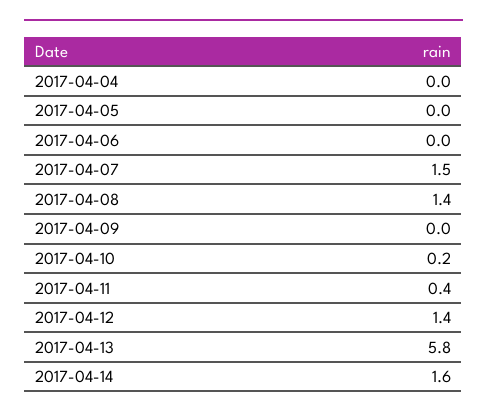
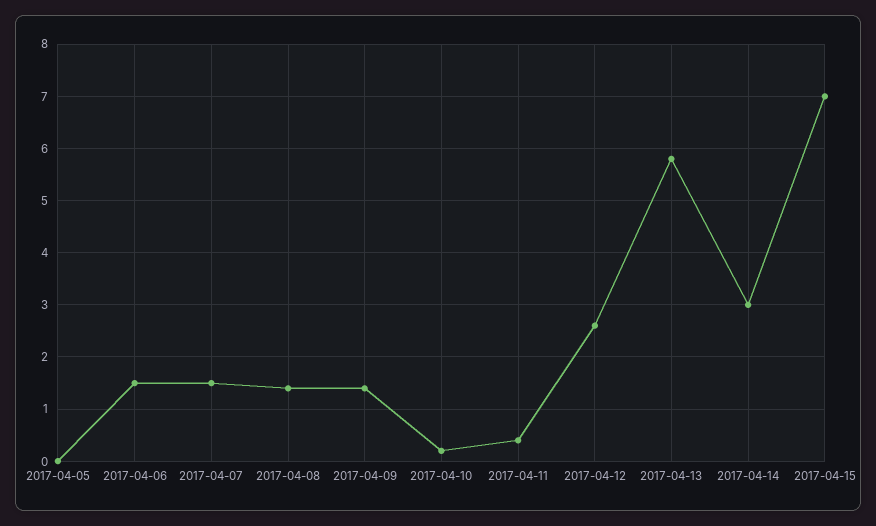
2017-04-04: 0 -> none
2017-04-06: 0 -> 1.5
2017-04-09: 0 -> 1.5
2017-04-12: 1.4 -> 2.5
2017-04-14: 1.6 -> 3
2017-04-15: none -> 7

